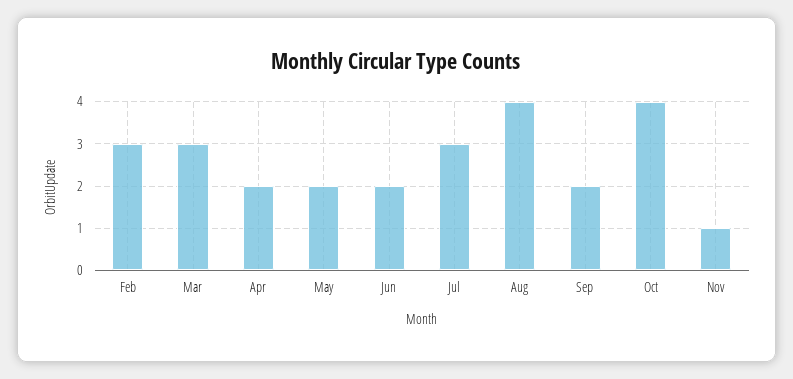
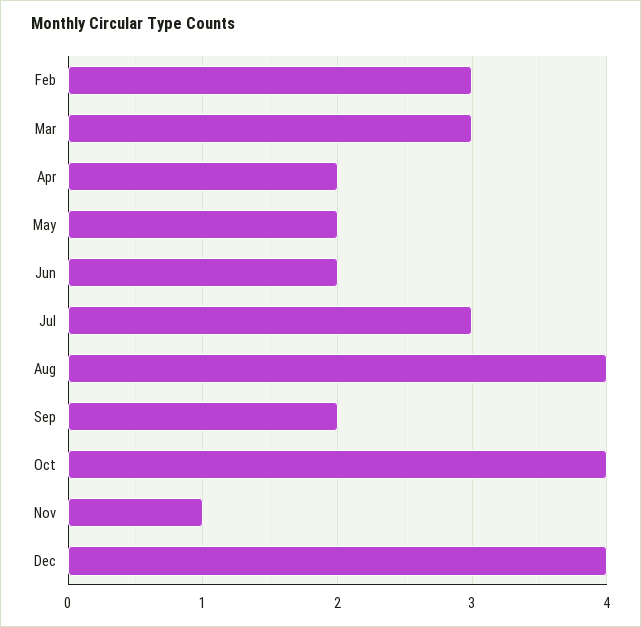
Dec: none -> 4

